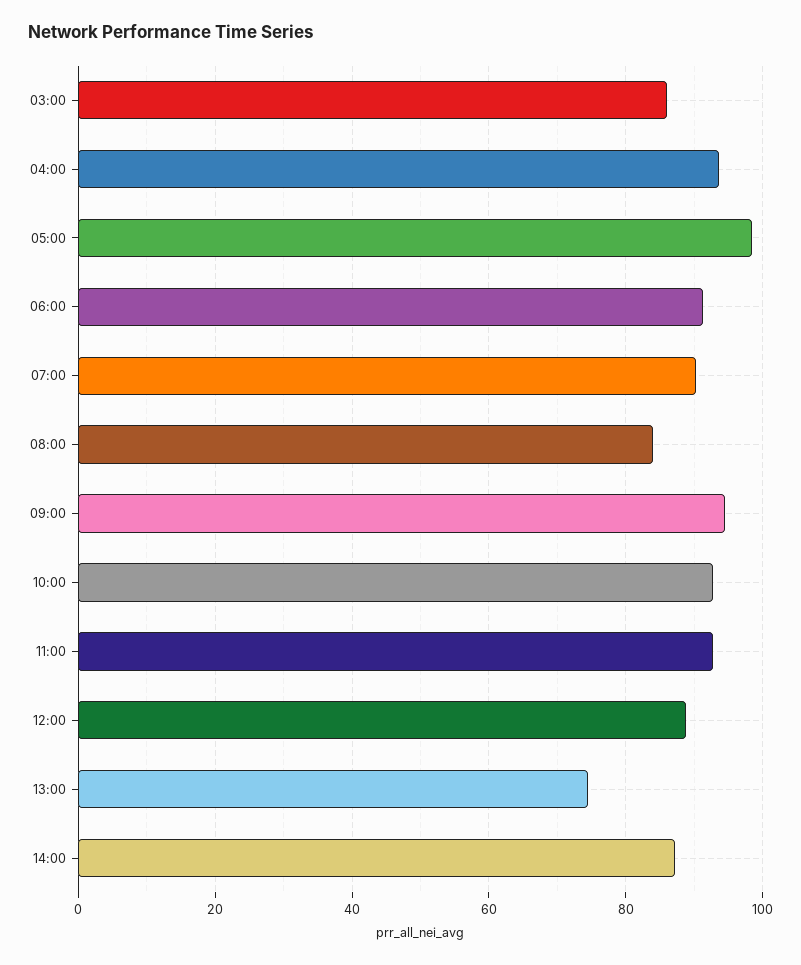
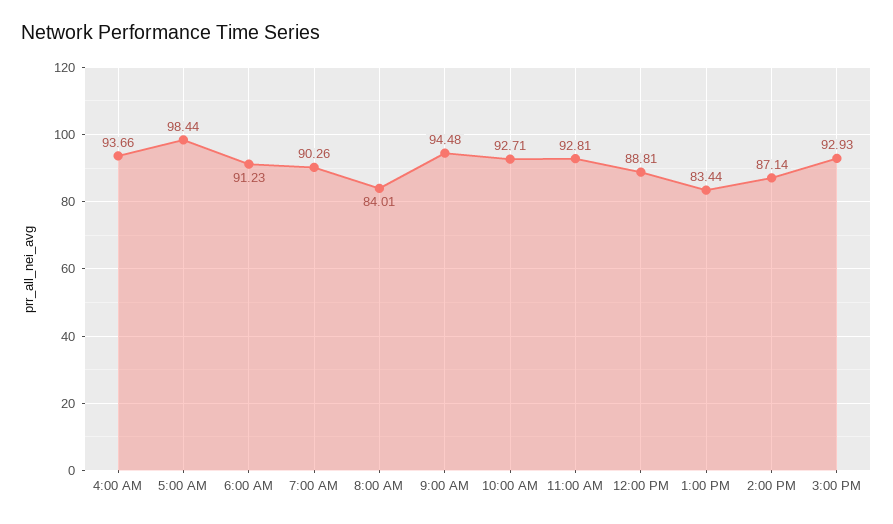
03:00: 86 -> none
13:00: 74 -> 83.44
3:00 PM: none -> 92.93

